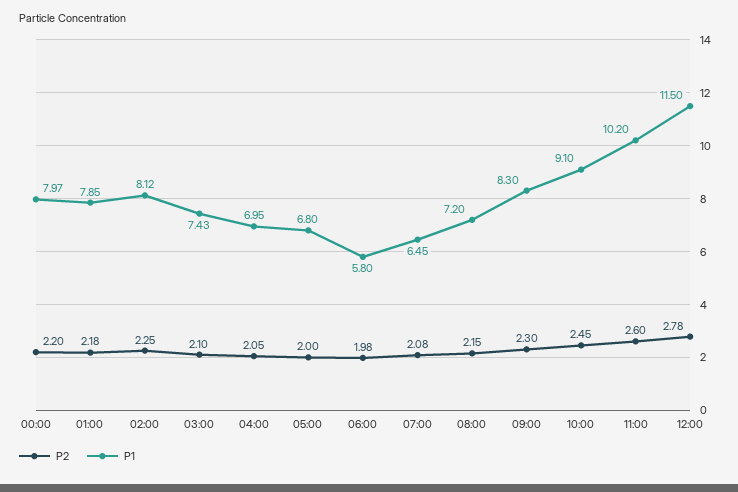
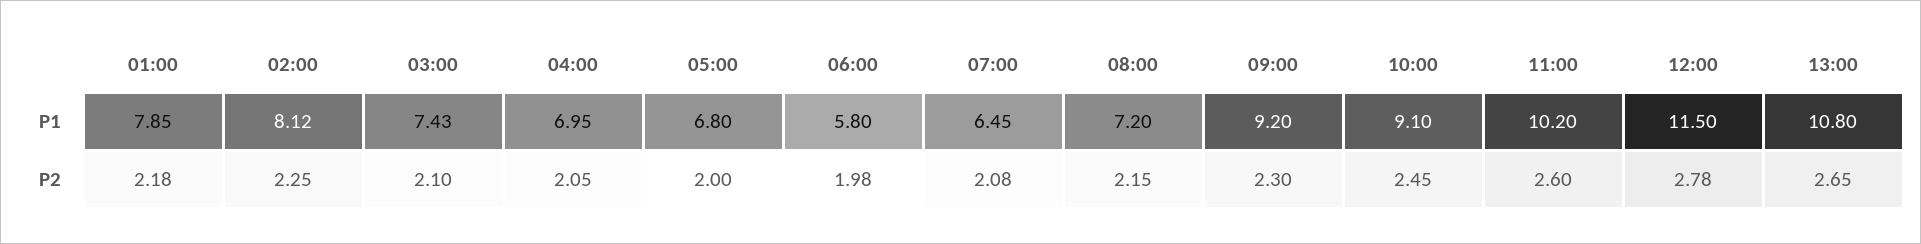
P2, 00:00: 2.2 -> none
P1, 00:00: 7.97 -> none
P1, 09:00: 8.3 -> 9.2
P1, 13:00: none -> 10.8
P2, 13:00: none -> 2.65

